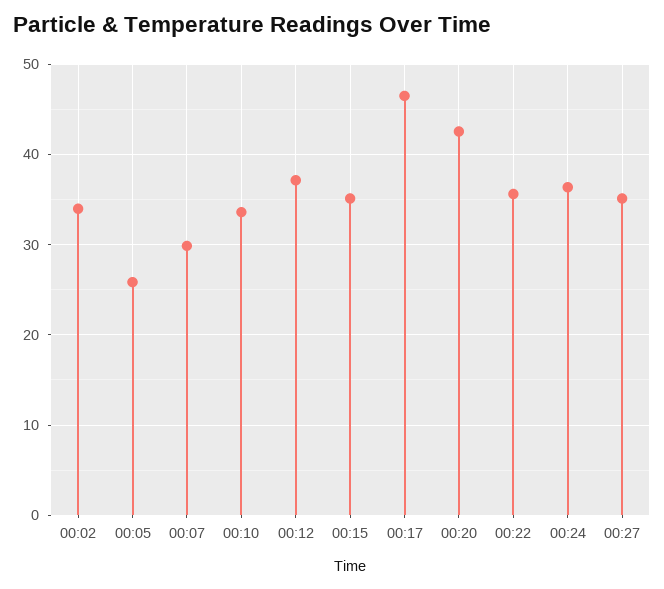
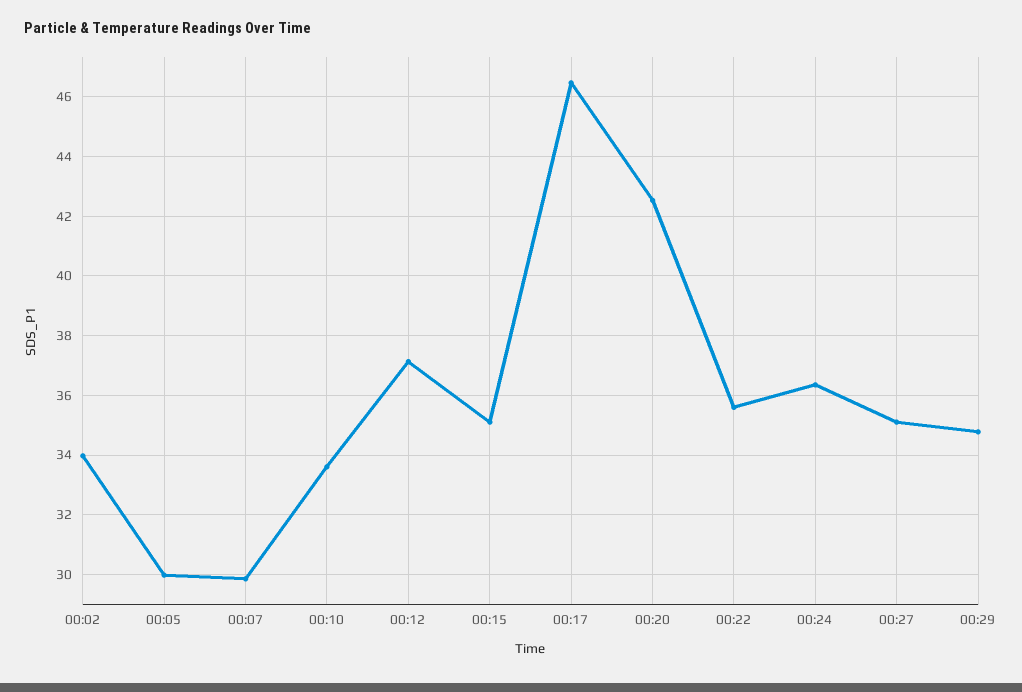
00:05: 26 -> 30
00:29: none -> 34.75

